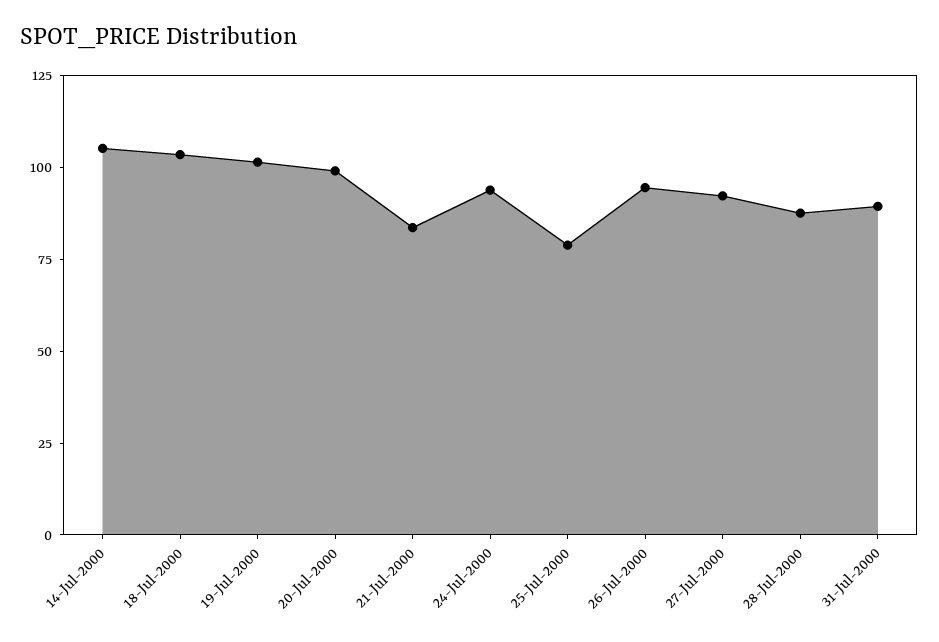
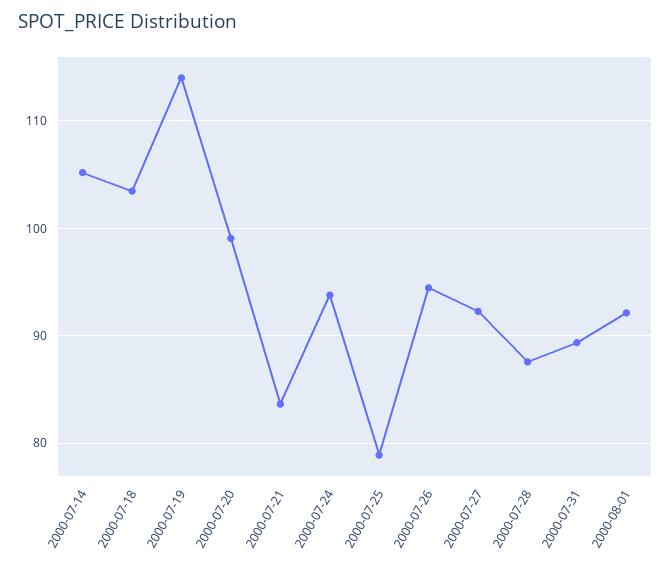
19-Jul-2000: 100 -> 114
2000-08-01: none -> 92

